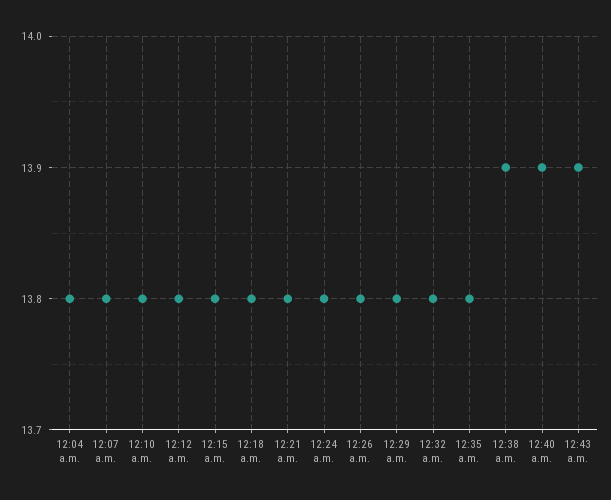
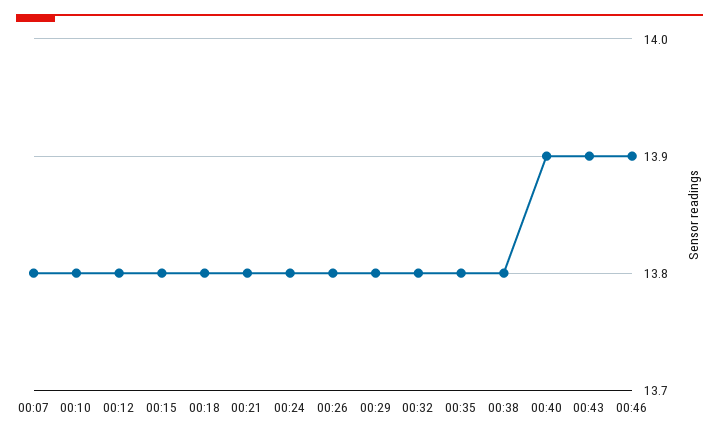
12:04 a.m.: 13.8 -> none
12:38 a.m.: 13.9 -> 13.8
00:46: none -> 13.9

